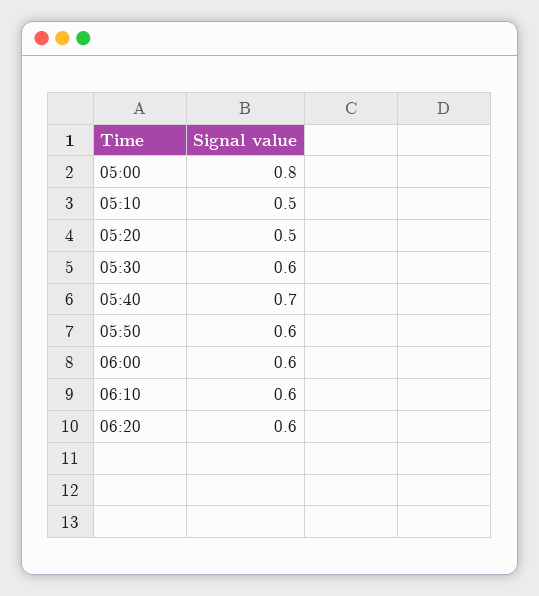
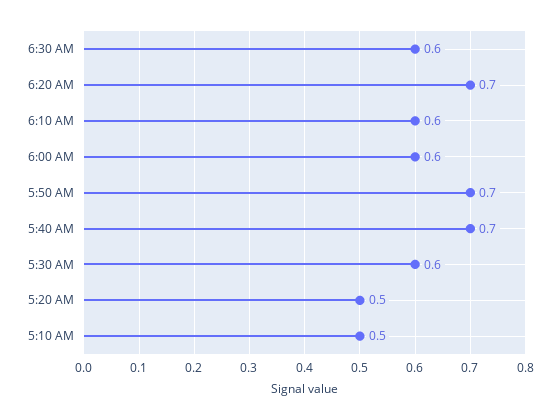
05:00: 0.8 -> none
05:50: 0.6 -> 0.7
06:20: 0.6 -> 0.7
6:30 AM: none -> 0.6

